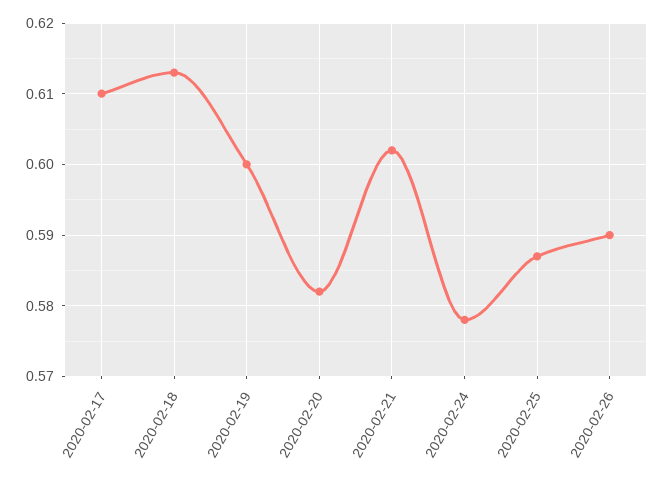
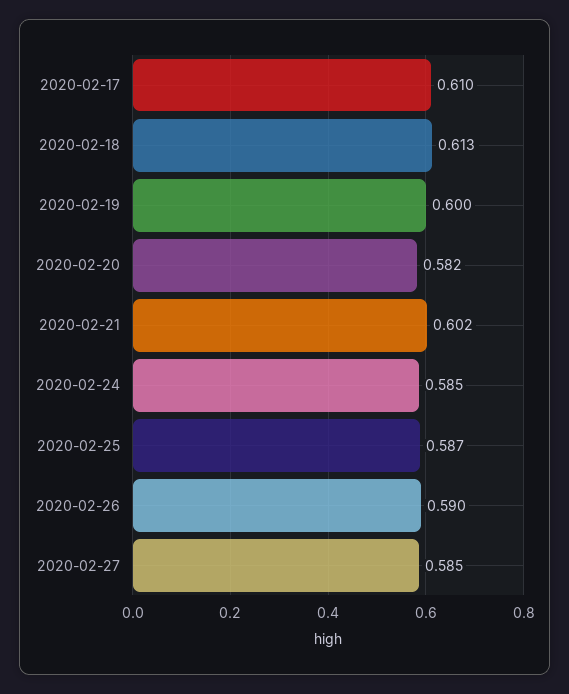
2020-02-24: 0.578 -> 0.585
2020-02-27: none -> 0.585

